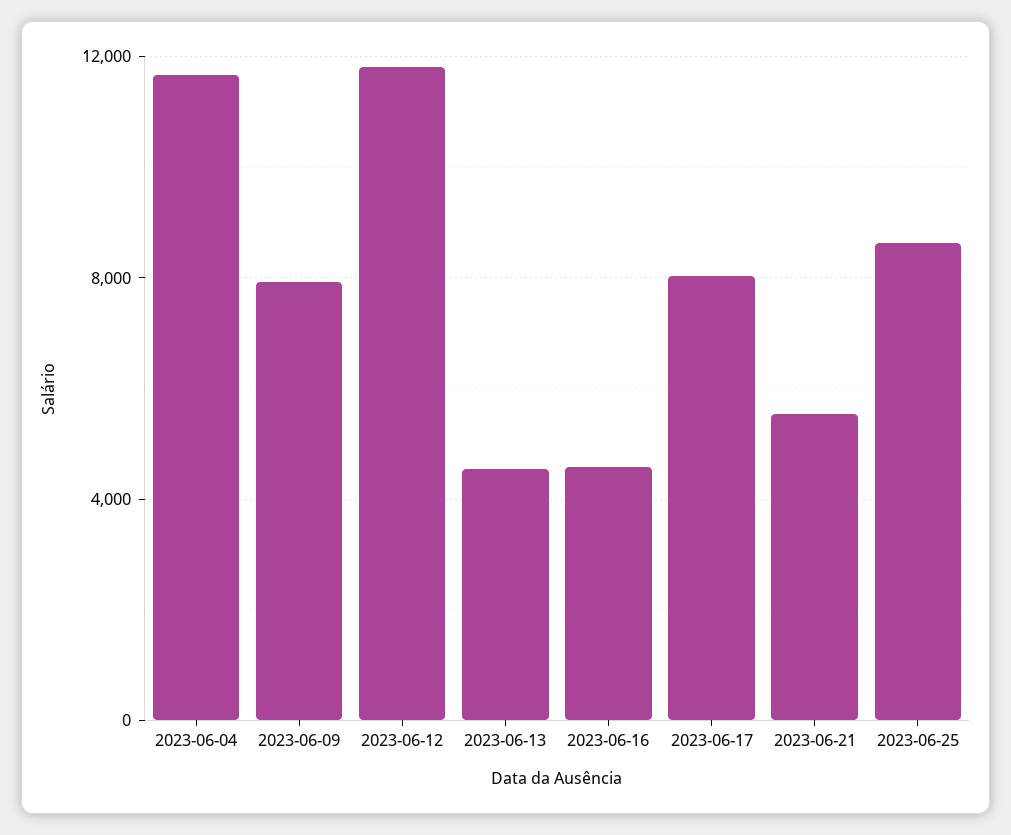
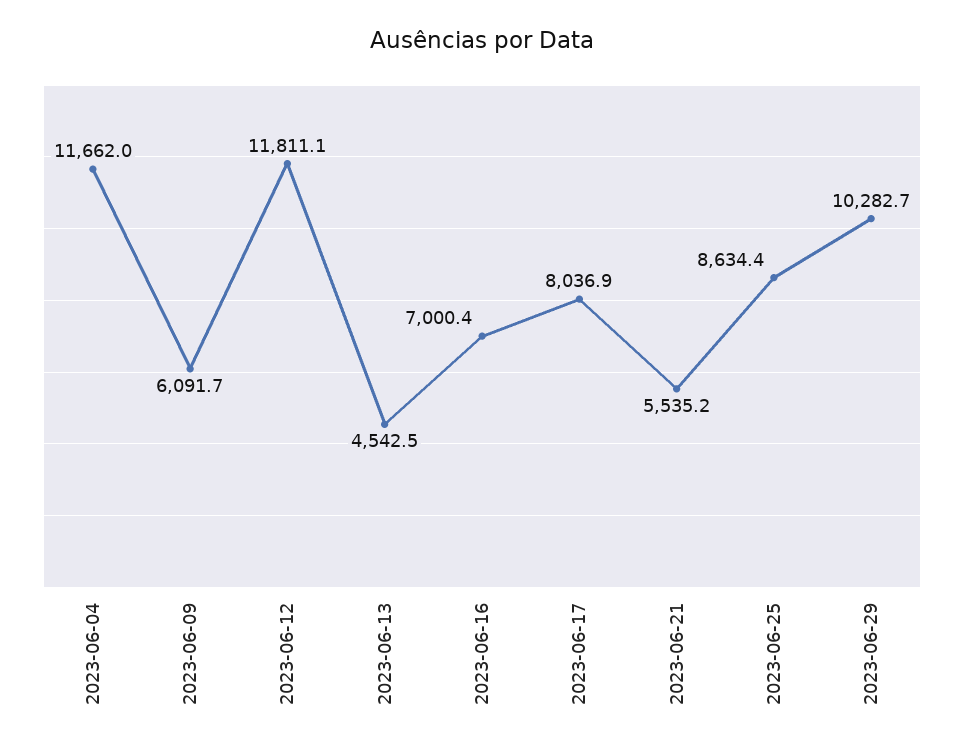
2023-06-09: 8000 -> 6091.7
2023-06-16: 4500 -> 7000.4
2023-06-29: none -> 10282.7

